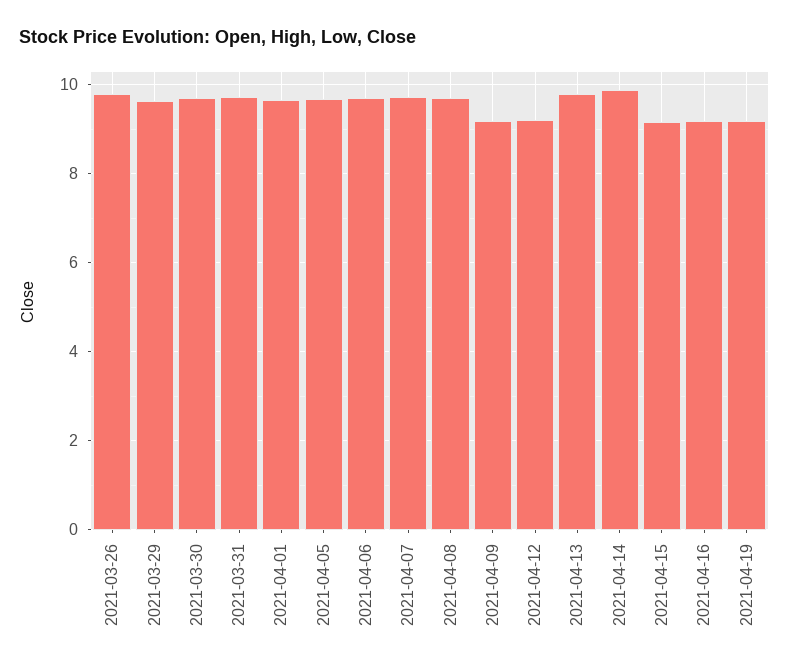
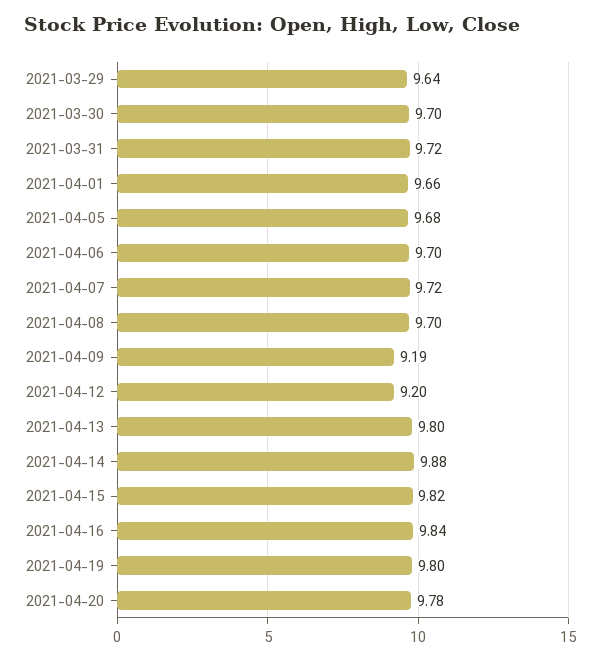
2021-03-26: 9.8 -> none
2021-04-15: 9.2 -> 9.82
2021-04-16: 9.2 -> 9.84
2021-04-19: 9.2 -> 9.8
2021-04-20: none -> 9.78

